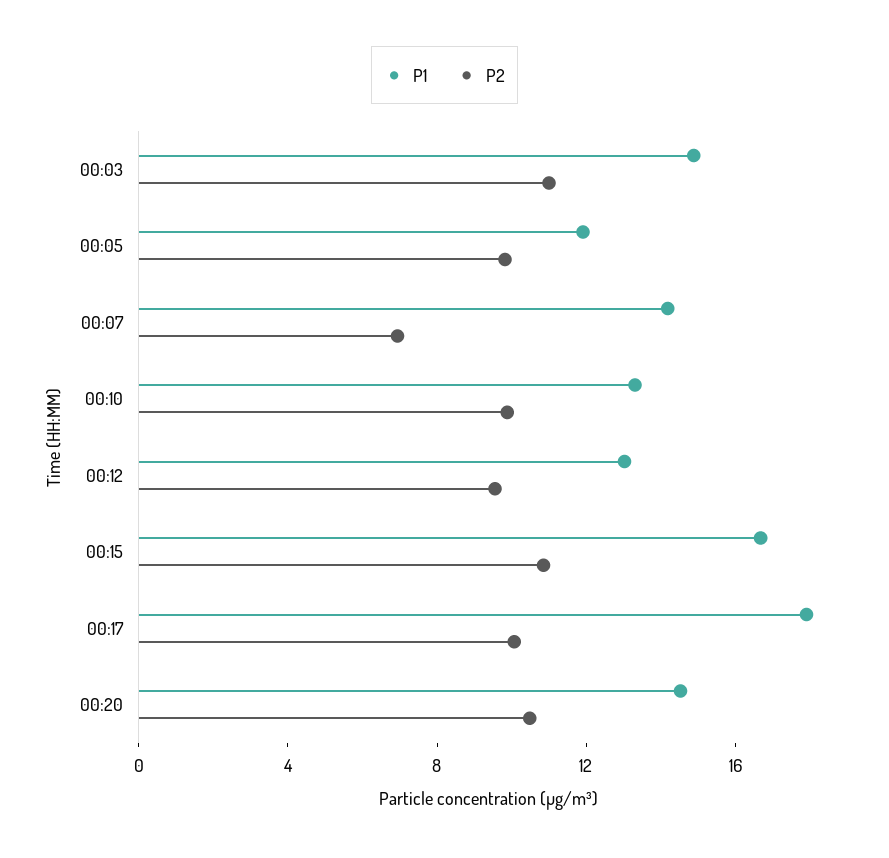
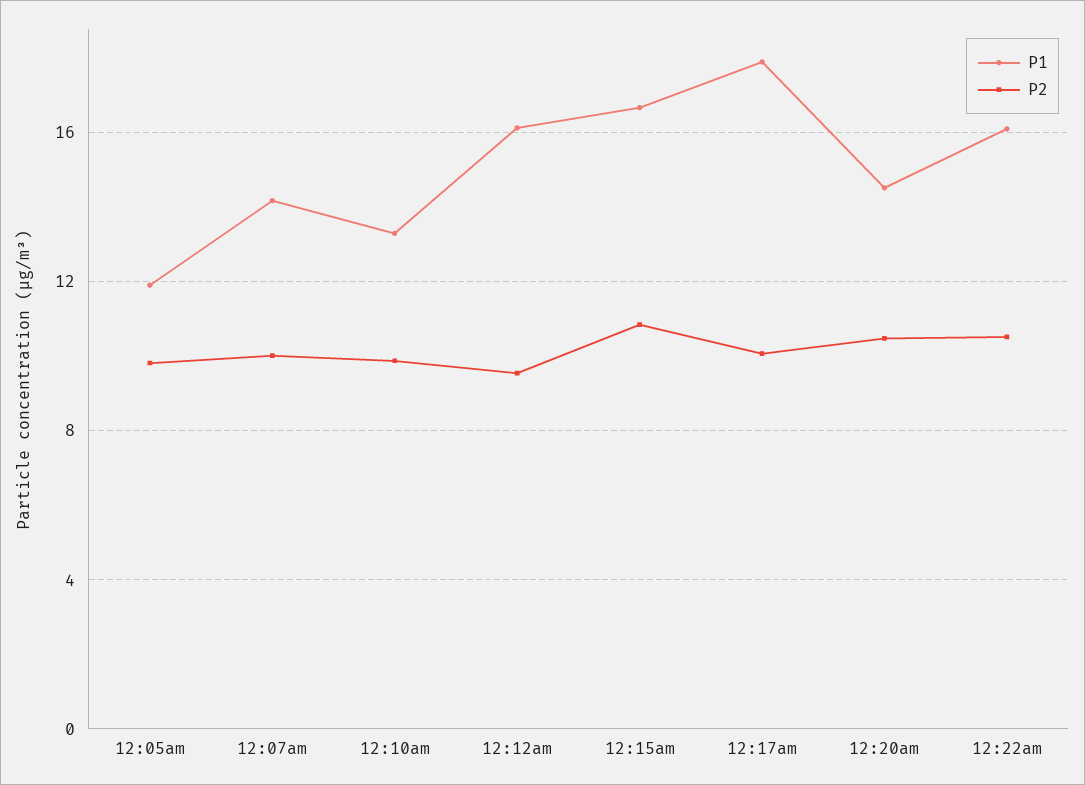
P1, 00:03: 15 -> none
P2, 00:03: 11 -> none
P2, 00:07: 7 -> 10
P1, 00:12: 13 -> 16
P1, 12:22am: none -> 16
P2, 12:22am: none -> 10.5

